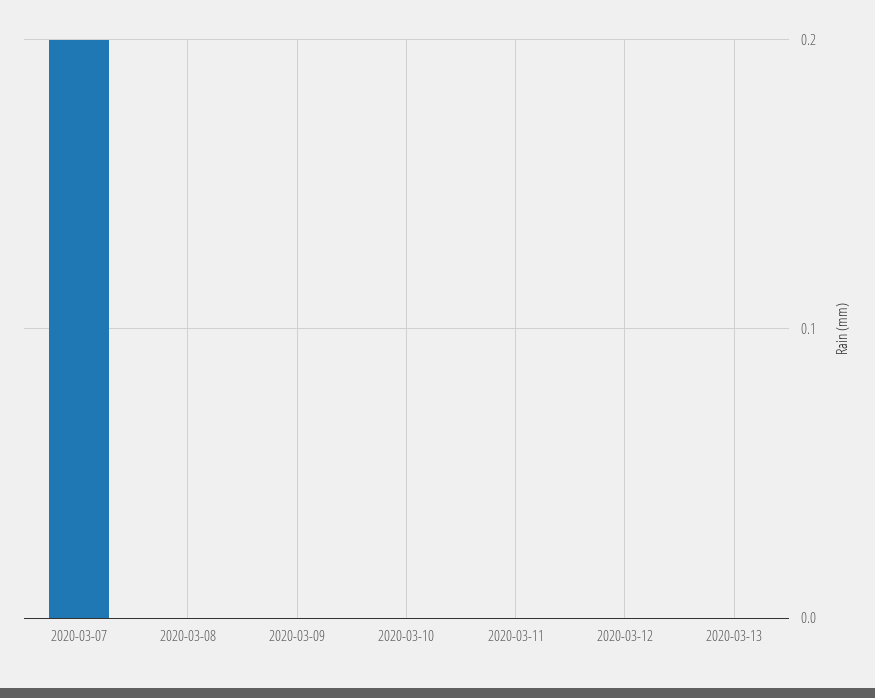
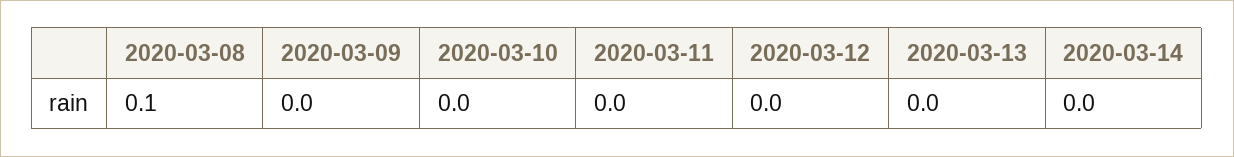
2020-03-07: 0.2 -> none
2020-03-08: 0 -> 0.1
2020-03-14: none -> 0

